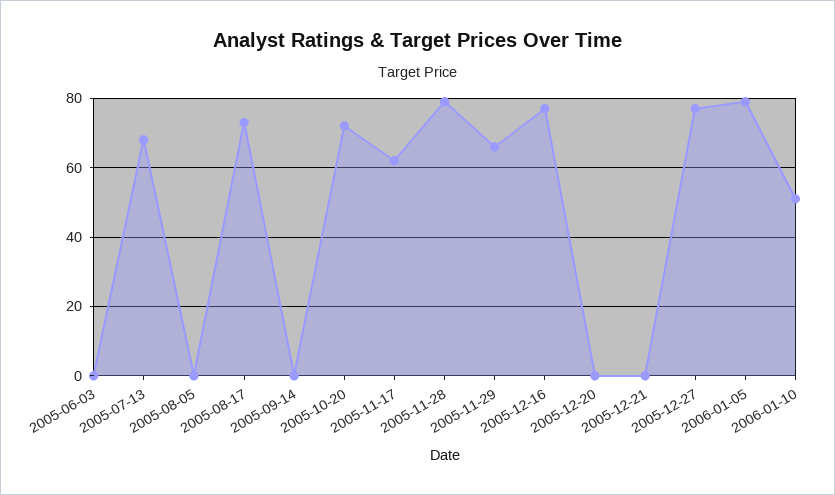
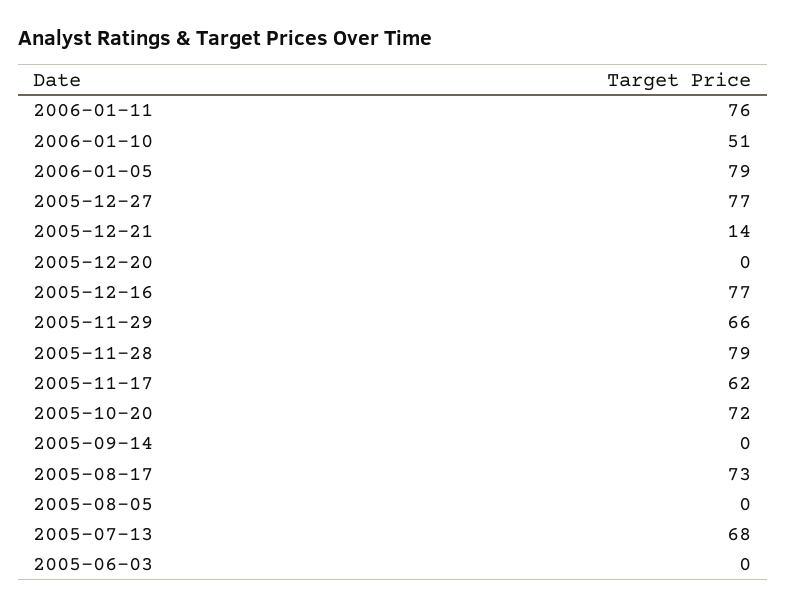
2005-12-21: 0 -> 14
2006-01-11: none -> 76

